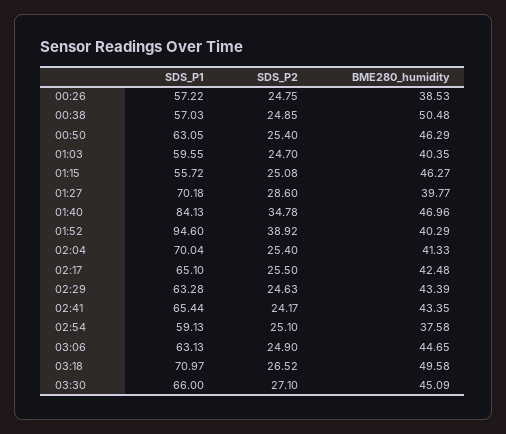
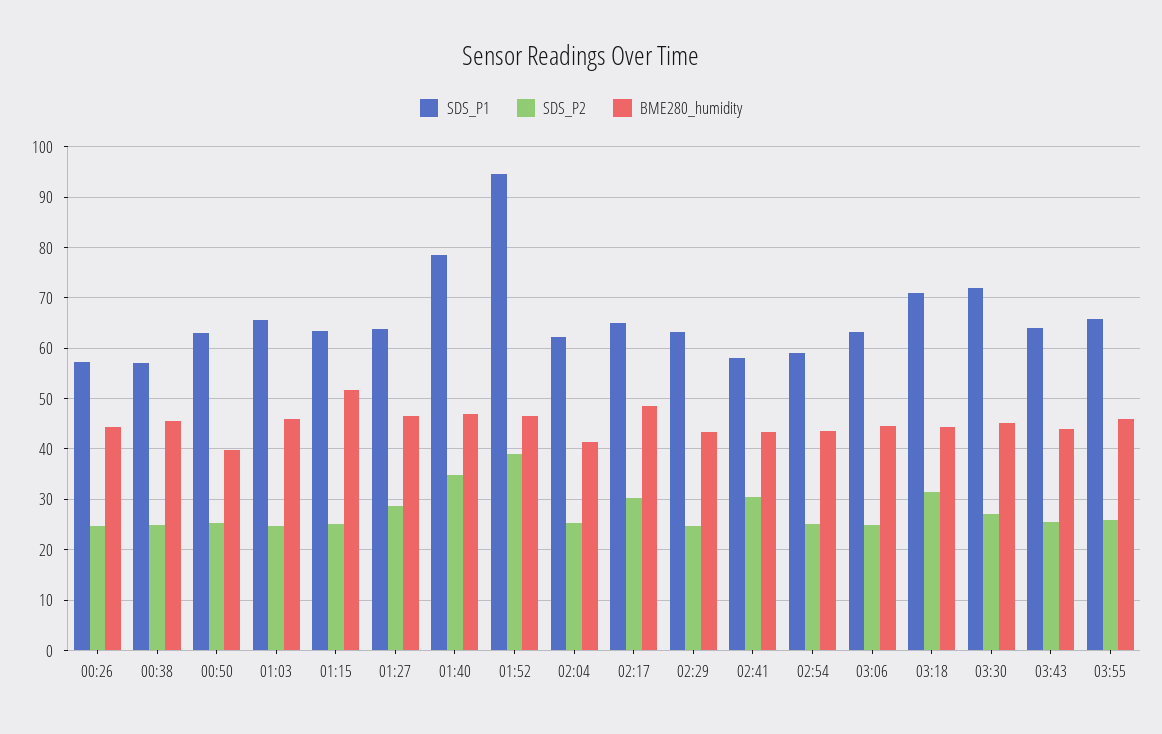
BME280_humidity, 00:26: 38.53 -> 44
BME280_humidity, 00:38: 50.48 -> 46
BME280_humidity, 00:50: 46.29 -> 40
SDS_P1, 01:03: 59.55 -> 66
BME280_humidity, 01:03: 40.35 -> 46
SDS_P1, 01:15: 55.72 -> 64
BME280_humidity, 01:15: 46.27 -> 52
SDS_P1, 01:27: 70.18 -> 64
BME280_humidity, 01:27: 39.77 -> 46
SDS_P1, 01:40: 84.13 -> 78
BME280_humidity, 01:52: 40.29 -> 46
SDS_P1, 02:04: 70.04 -> 62
SDS_P2, 02:17: 25.5 -> 30
BME280_humidity, 02:17: 42.48 -> 48
SDS_P1, 02:41: 65.44 -> 58
SDS_P2, 02:41: 24.17 -> 30
BME280_humidity, 02:54: 37.58 -> 44
SDS_P2, 03:18: 26.52 -> 32
BME280_humidity, 03:18: 49.58 -> 44
SDS_P1, 03:30: 66 -> 72
SDS_P1, 03:43: none -> 64
SDS_P2, 03:43: none -> 26
BME280_humidity, 03:43: none -> 44
SDS_P1, 03:55: none -> 66
SDS_P2, 03:55: none -> 26
BME280_humidity, 03:55: none -> 46

